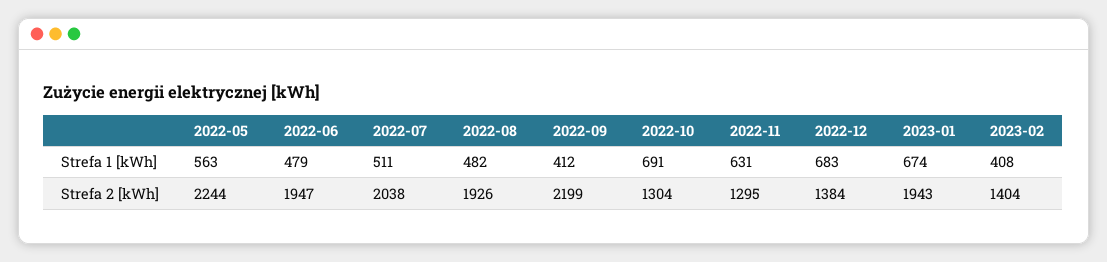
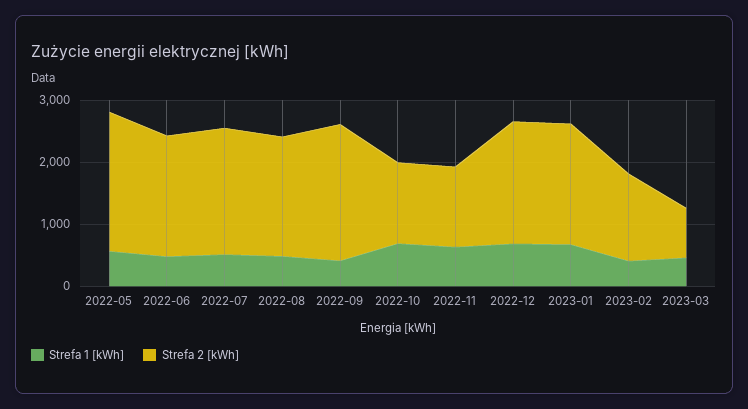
Strefa 2 [kWh], 2022-12: 1384 -> 2000
Strefa 1 [kWh], 2023-03: none -> 400
Strefa 2 [kWh], 2023-03: none -> 800

